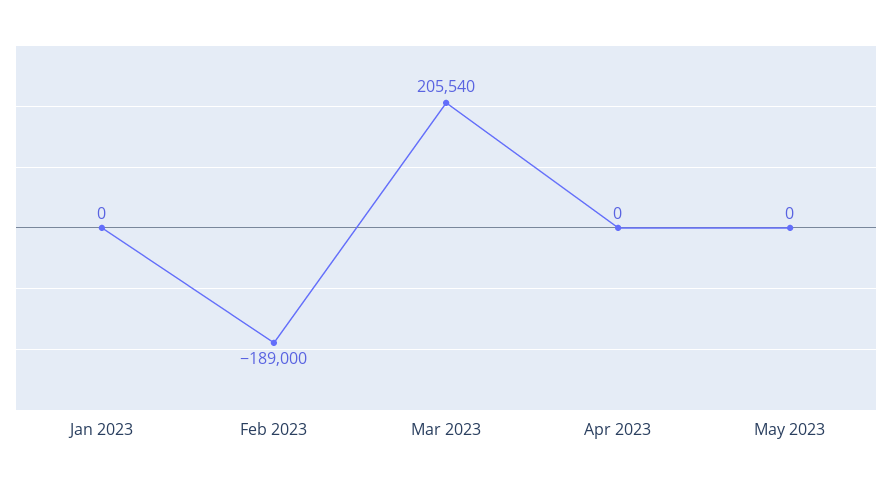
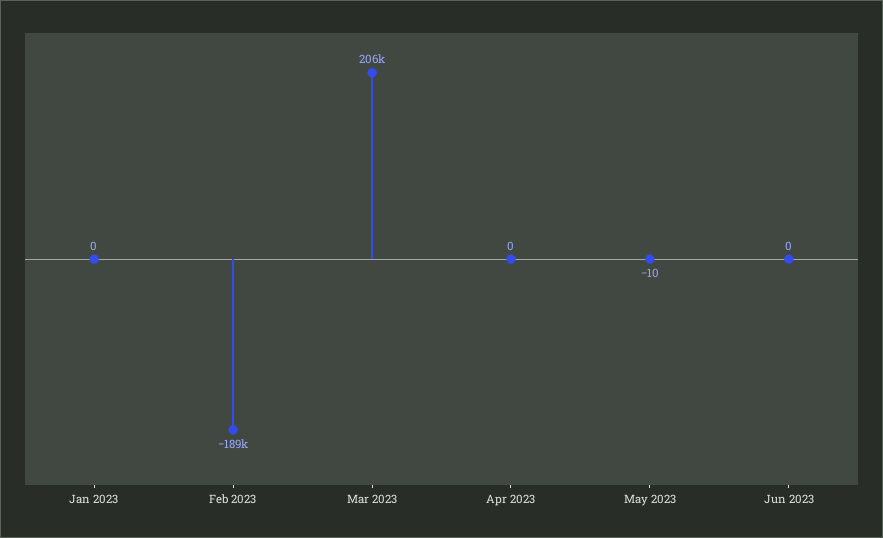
May 2023: 0 -> -10
Jun 2023: none -> 0

